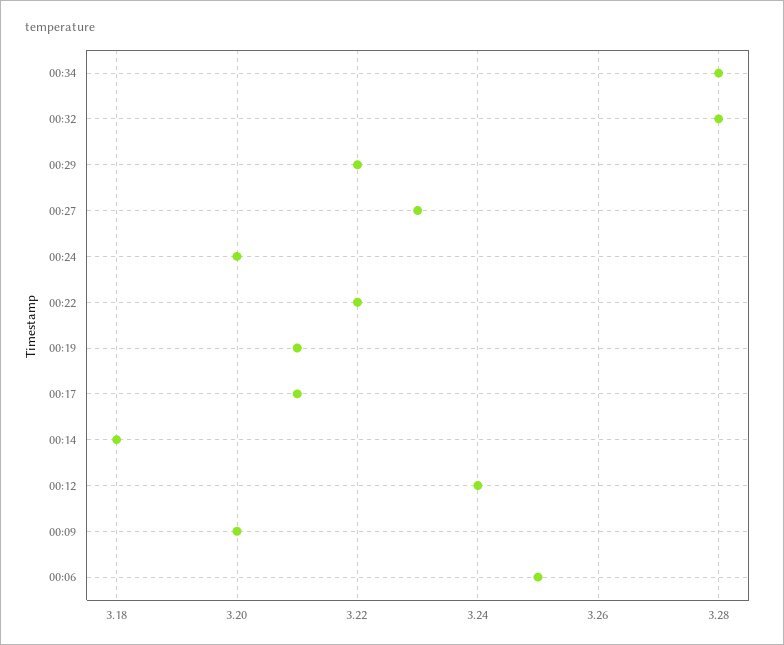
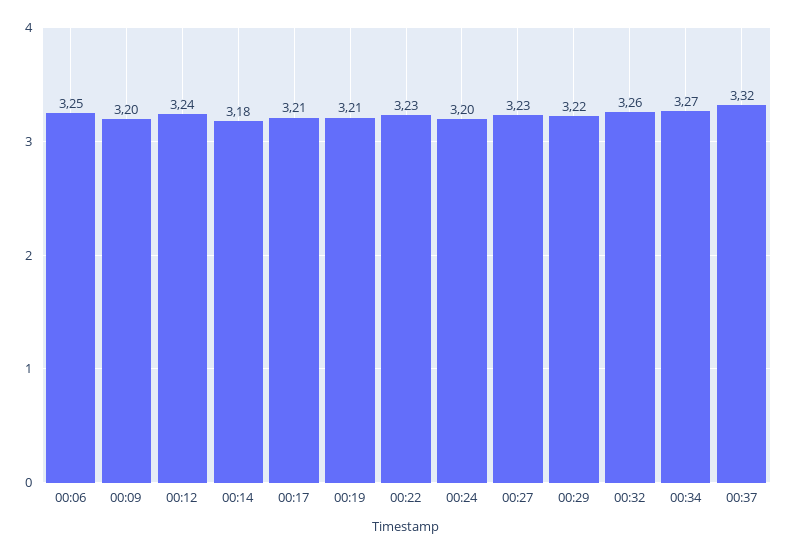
00:34: 3.28 -> 3.27
00:32: 3.28 -> 3.26
00:22: 3.22 -> 3.23
00:37: none -> 3.32

